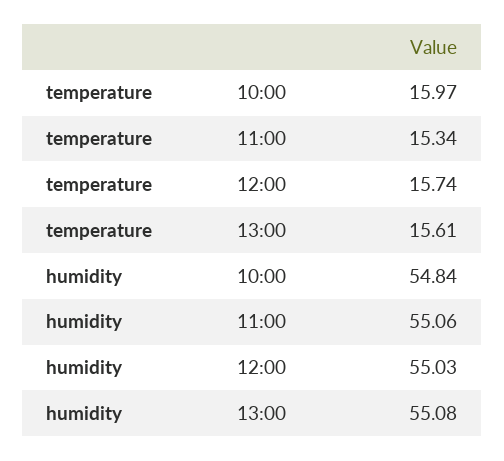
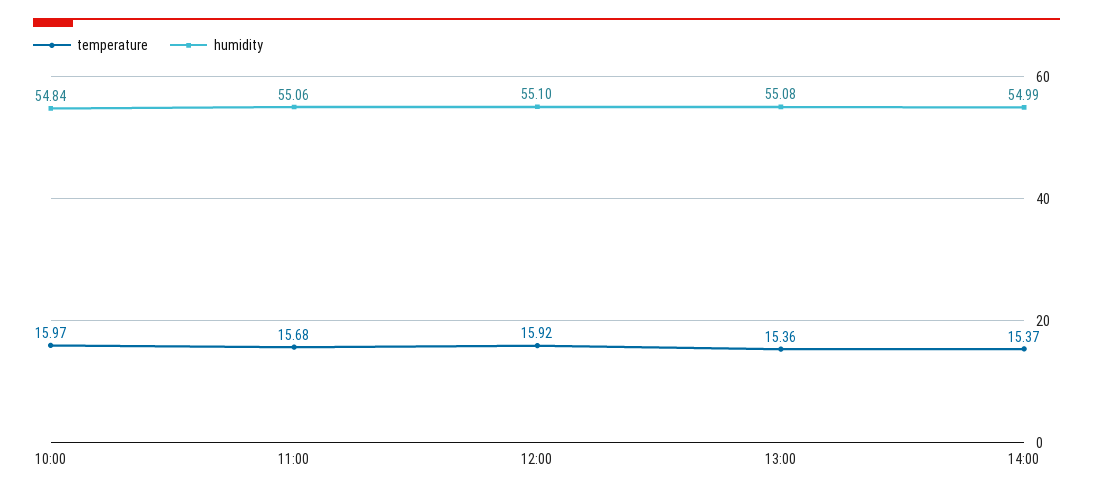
temperature, 11:00: 15.34 -> 15.68
temperature, 12:00: 15.74 -> 15.92
temperature, 13:00: 15.61 -> 15.36
humidity, 12:00: 55.03 -> 55.1
temperature, 14:00: none -> 15.37
humidity, 14:00: none -> 54.99

